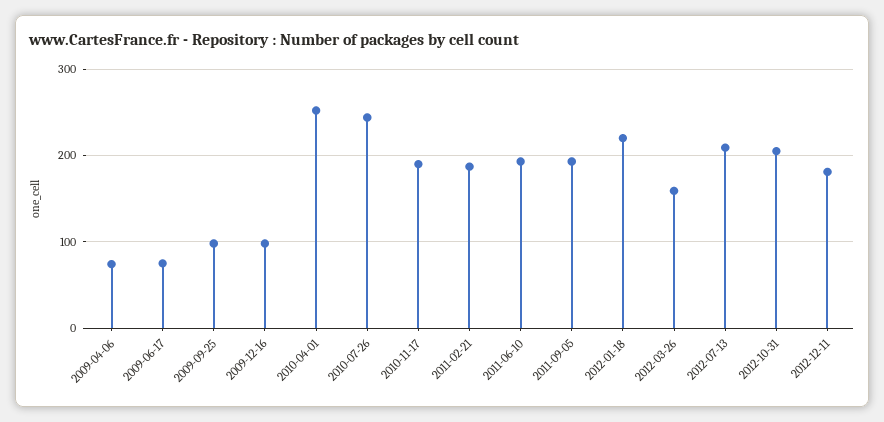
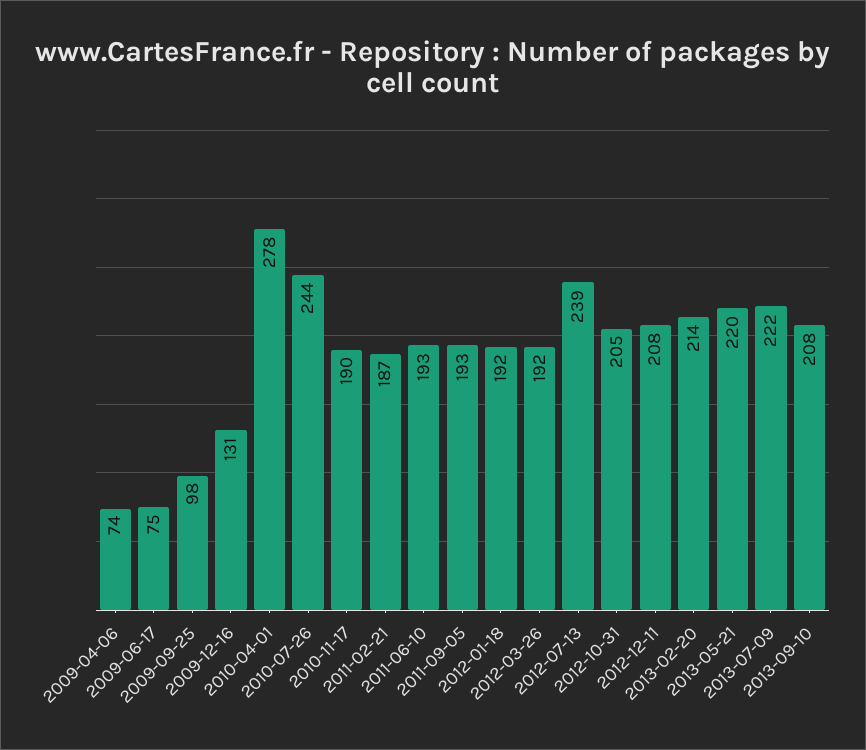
2009-12-16: 100 -> 131
2010-04-01: 250 -> 278
2012-01-18: 220 -> 192
2012-03-26: 160 -> 192
2012-07-13: 210 -> 239
2012-12-11: 180 -> 208
2013-02-20: none -> 214
2013-05-21: none -> 220
2013-07-09: none -> 222
2013-09-10: none -> 208

